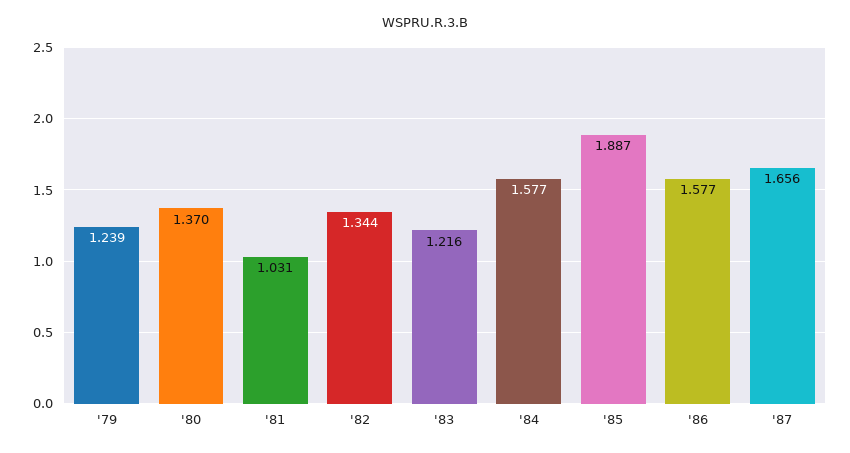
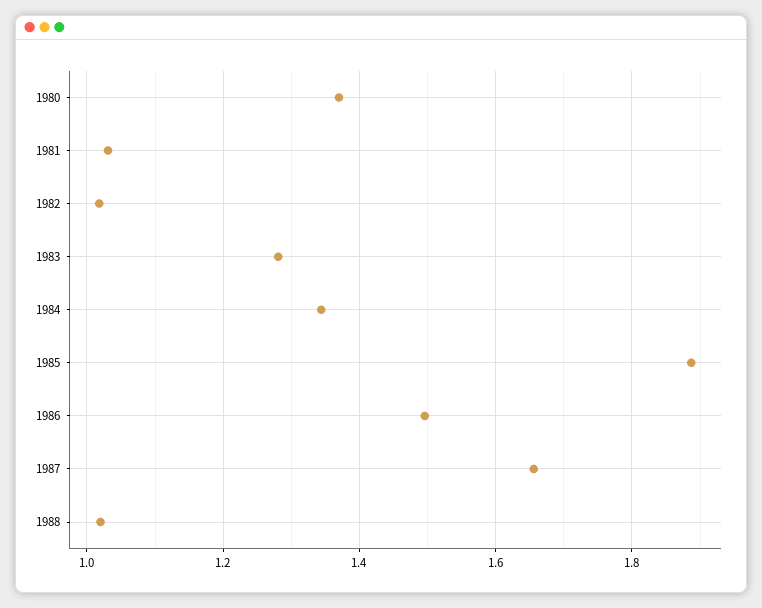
'79: 1.239 -> none
'82: 1.344 -> 1.02
'83: 1.216 -> 1.28
'84: 1.577 -> 1.34
'86: 1.577 -> 1.5
1988: none -> 1.02

